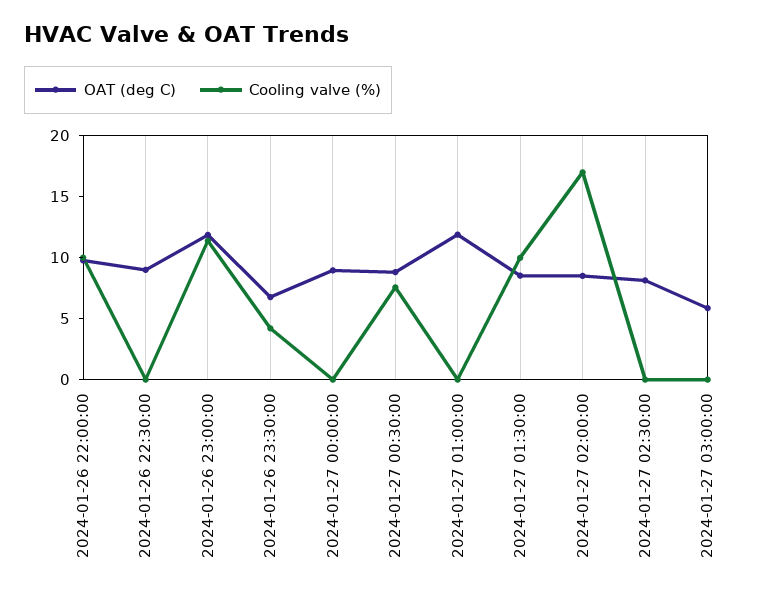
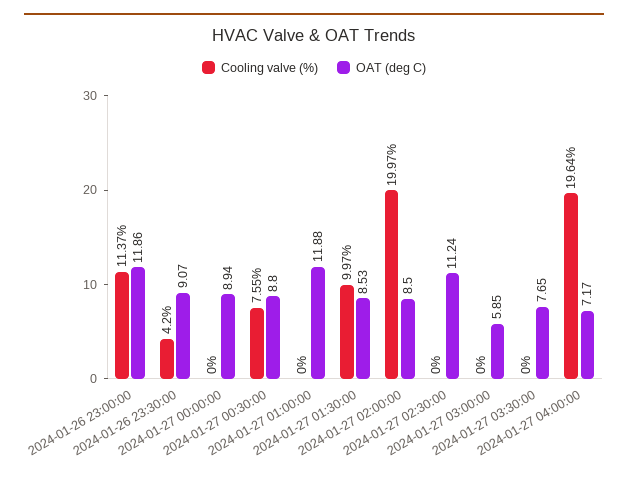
OAT (deg C), 2024-01-26 22:00:00: 10 -> none
Cooling valve (%), 2024-01-26 22:00:00: 10 -> none
OAT (deg C), 2024-01-26 22:30:00: 9 -> none
Cooling valve (%), 2024-01-26 22:30:00: 0 -> none
OAT (deg C), 2024-01-26 23:30:00: 7 -> 9.07
Cooling valve (%), 2024-01-27 02:00:00: 17 -> 19.97
OAT (deg C), 2024-01-27 02:30:00: 8 -> 11.24
Cooling valve (%), 2024-01-27 03:30:00: none -> 0
OAT (deg C), 2024-01-27 03:30:00: none -> 7.65
Cooling valve (%), 2024-01-27 04:00:00: none -> 19.64
OAT (deg C), 2024-01-27 04:00:00: none -> 7.17

